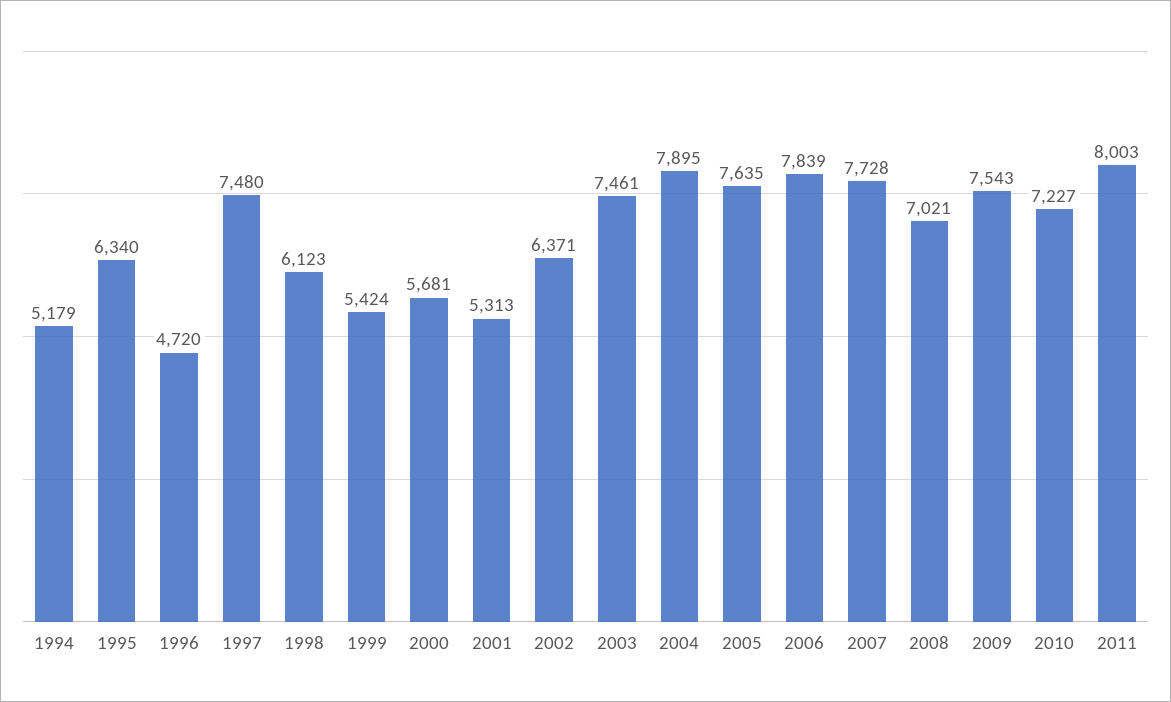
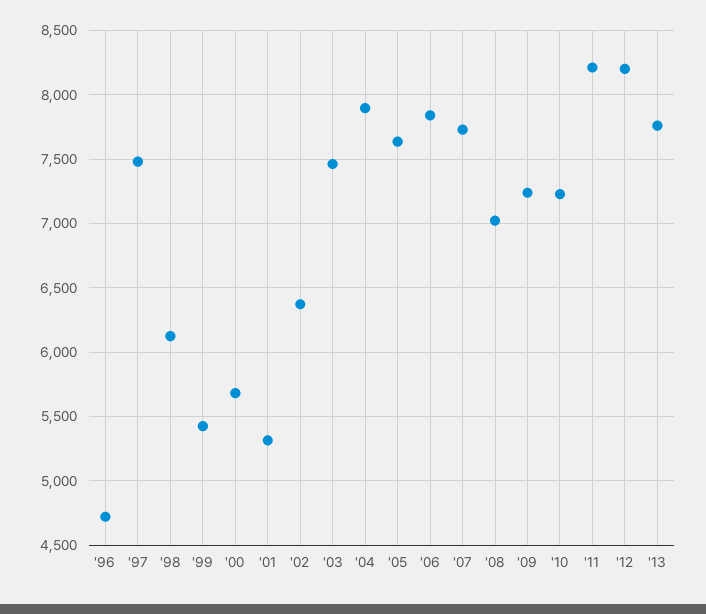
1994: 5179 -> none
1995: 6340 -> none
2009: 7543 -> 7250
2011: 8003 -> 8200
'12: none -> 8200
'13: none -> 7750

